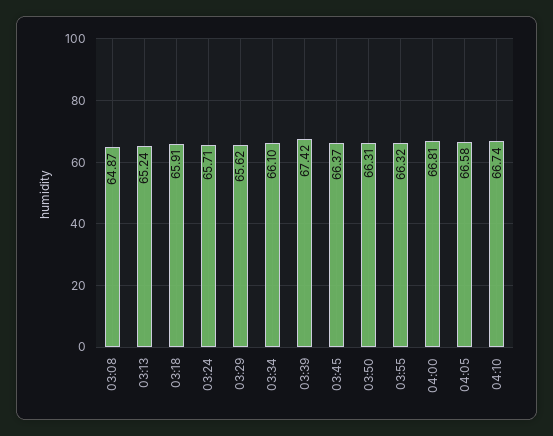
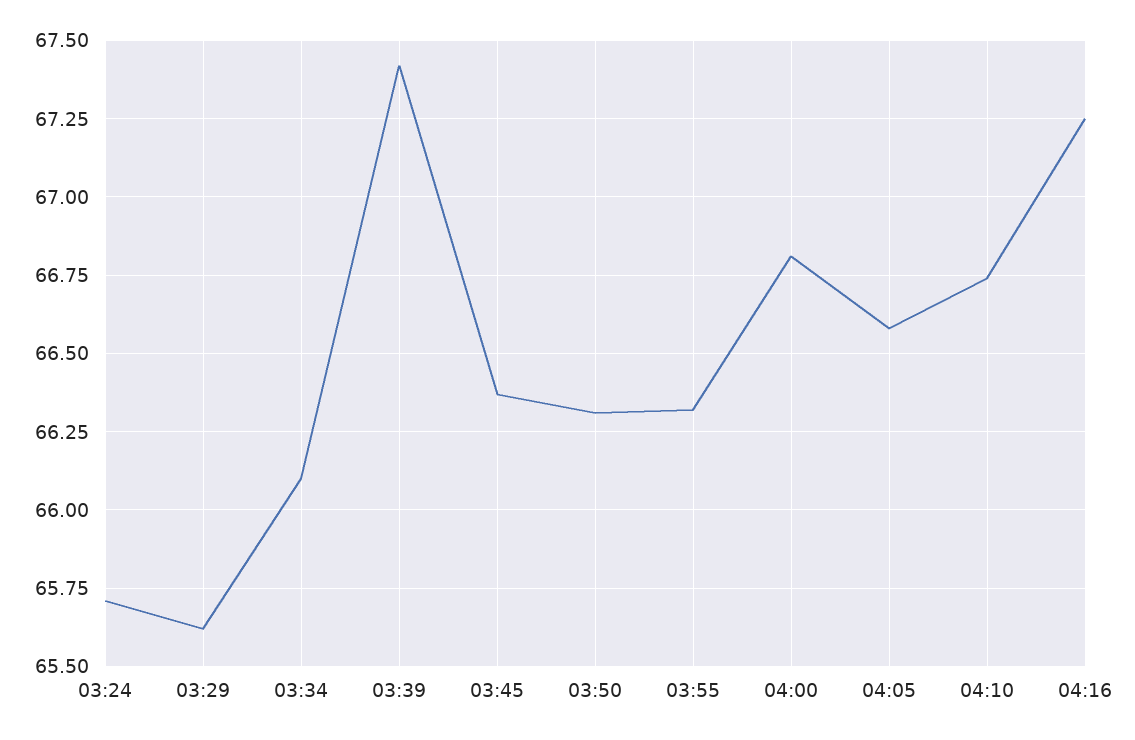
03:08: 64.87 -> none
03:13: 65.24 -> none
03:18: 65.91 -> none
04:16: none -> 67.25

